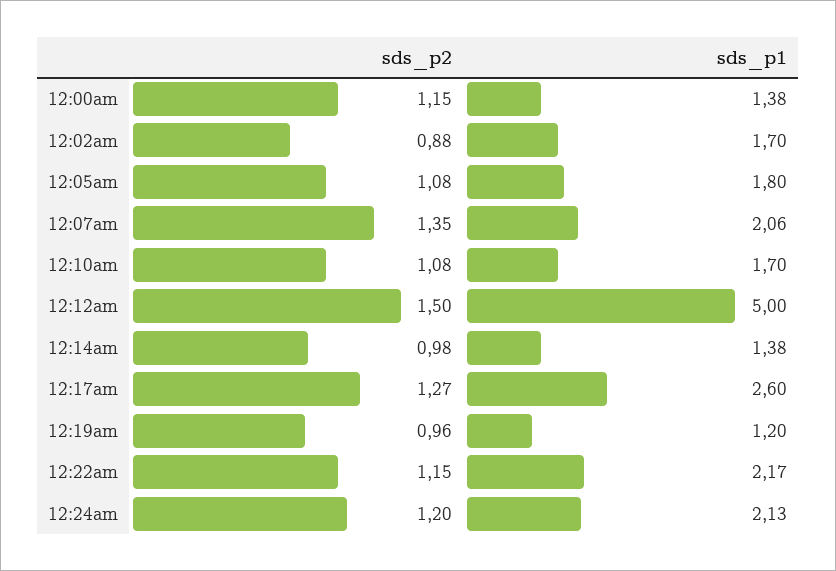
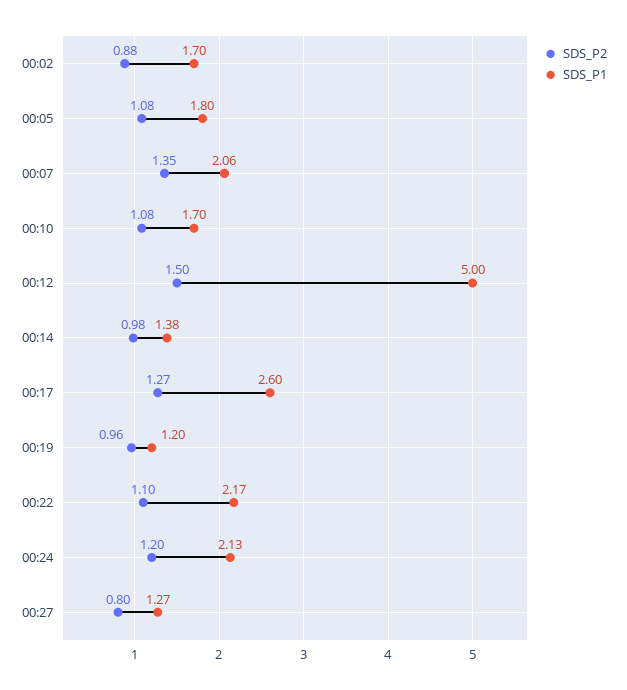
sds_p2, 12:00am: 1.15 -> none
sds_p1, 12:00am: 1.38 -> none
sds_p2, 12:22am: 1.15 -> 1.1
sds_p2, 00:27: none -> 0.8
sds_p1, 00:27: none -> 1.27

